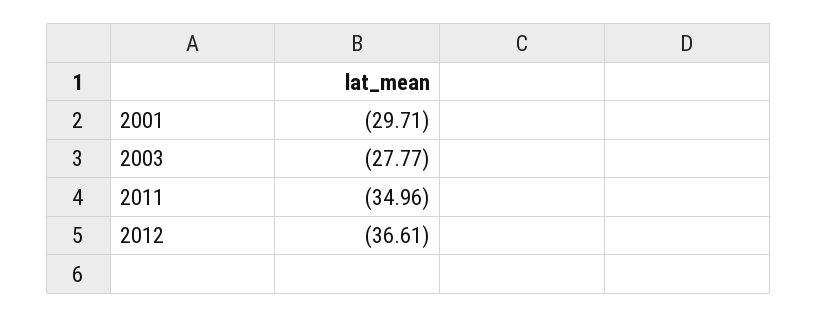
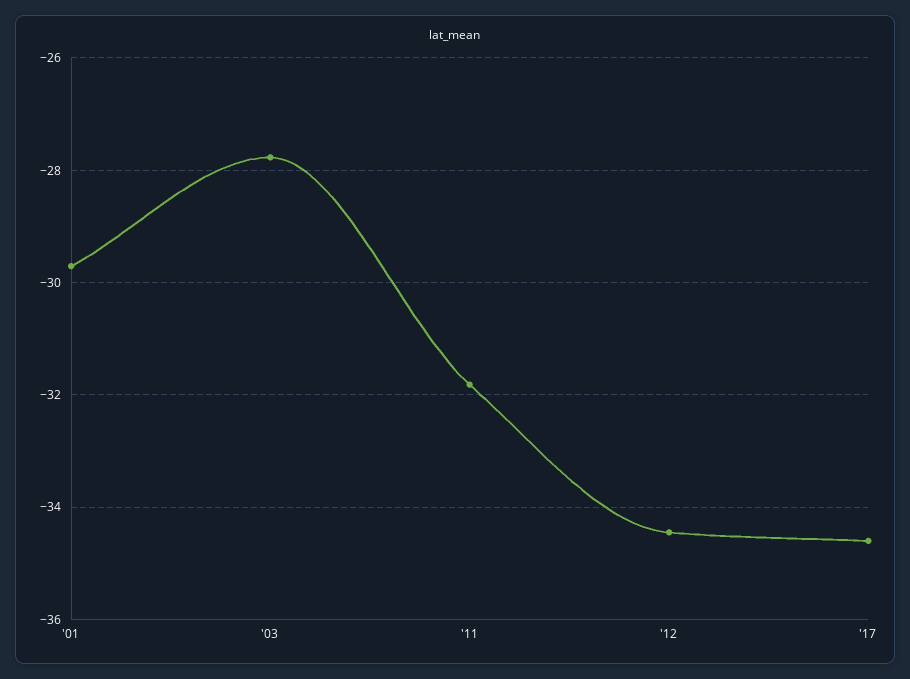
2011: -34.96 -> -31.8
2012: -36.61 -> -34.4
'17: none -> -34.6

